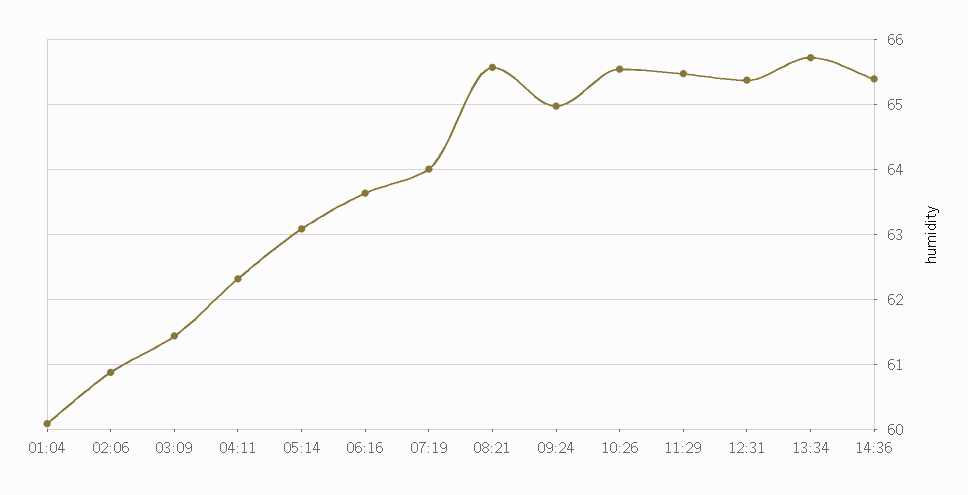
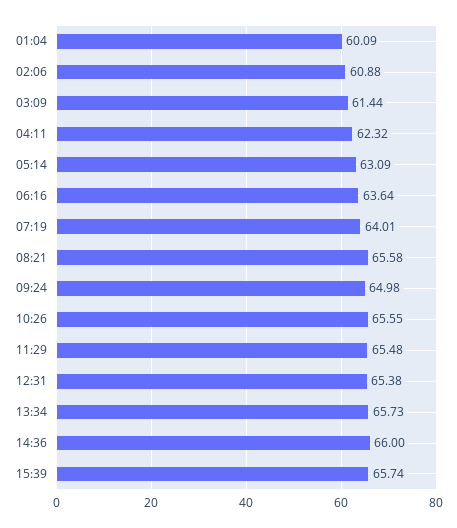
14:36: 65.4 -> 66
15:39: none -> 65.74

